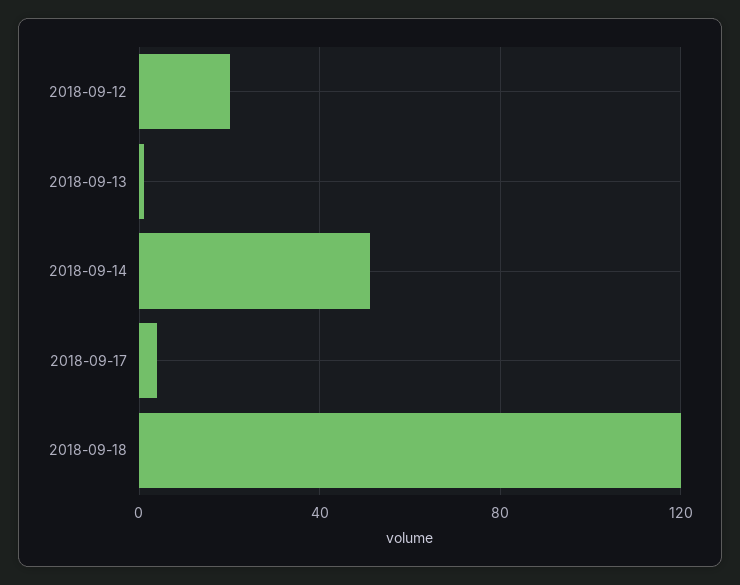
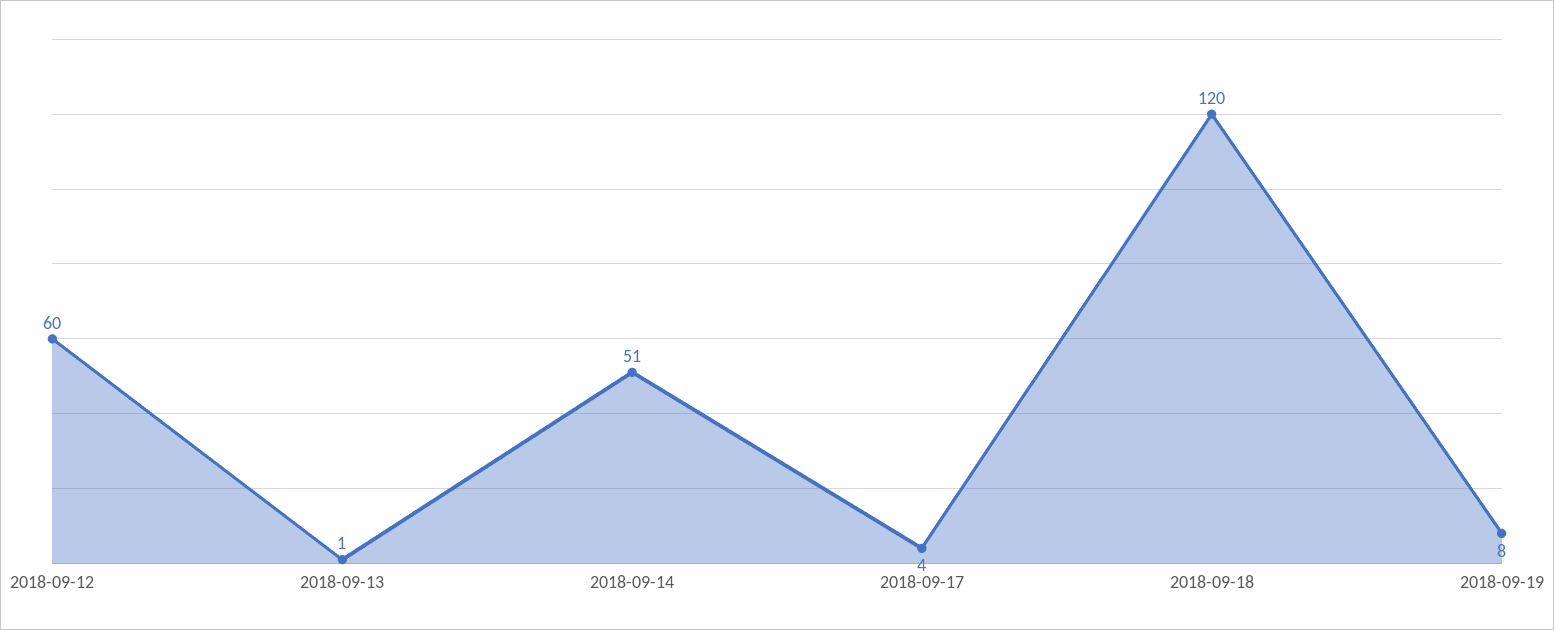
2018-09-12: 20 -> 60
2018-09-19: none -> 8

